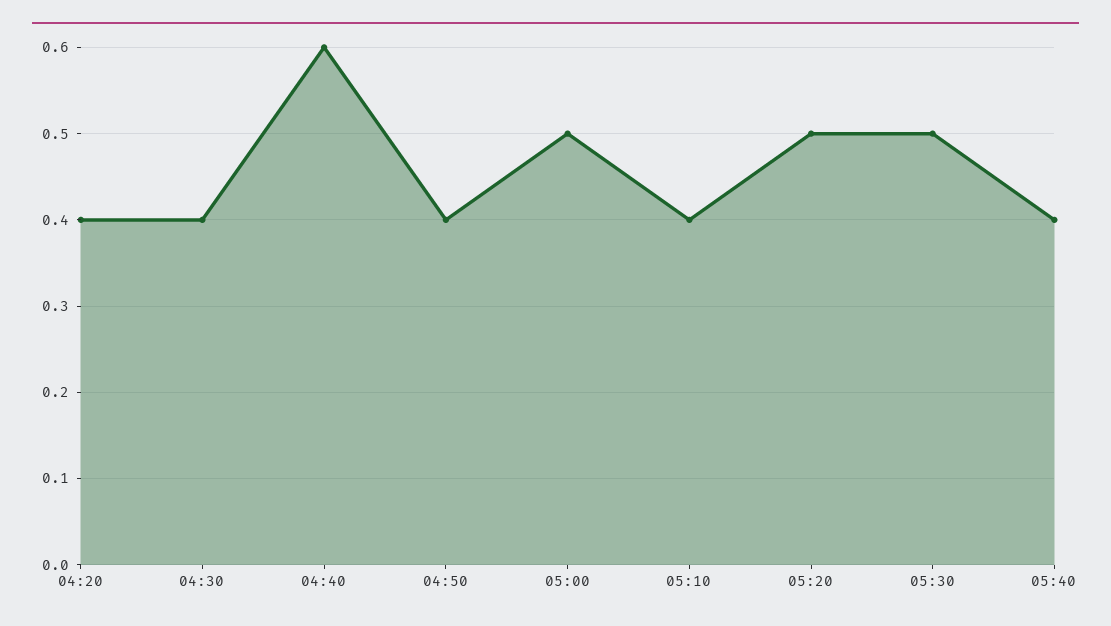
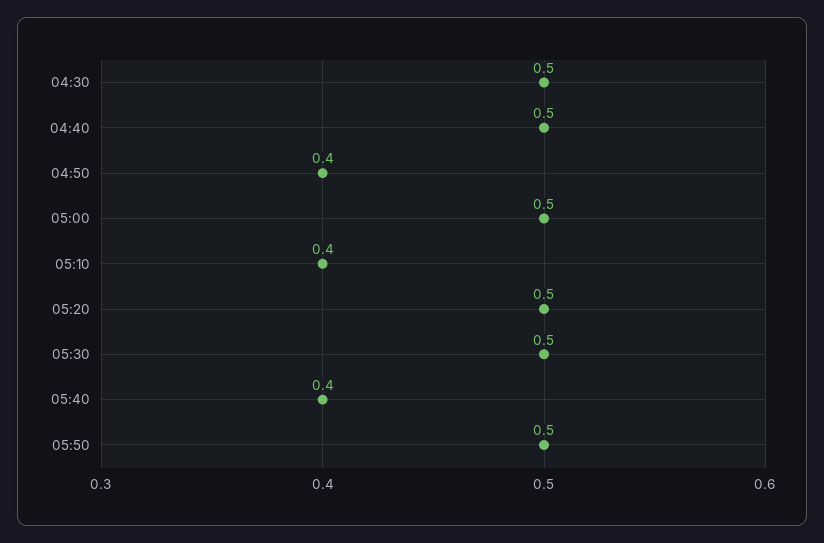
04:20: 0.4 -> none
04:30: 0.4 -> 0.5
04:40: 0.6 -> 0.5
05:50: none -> 0.5

